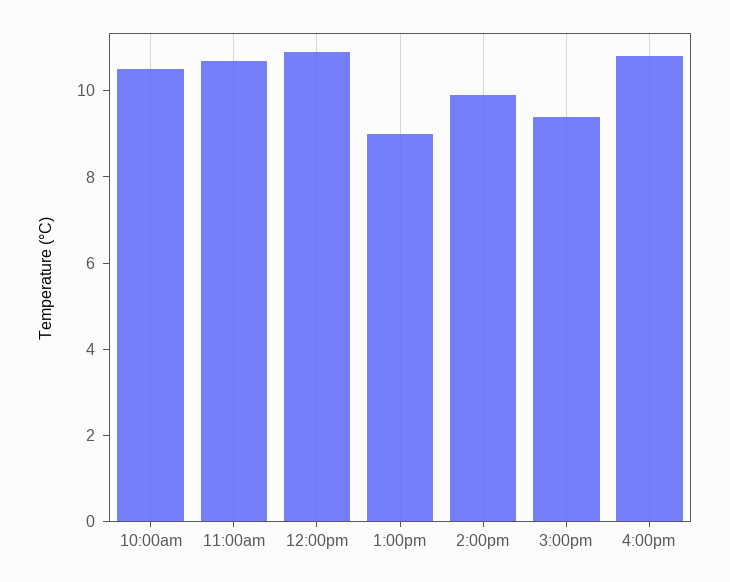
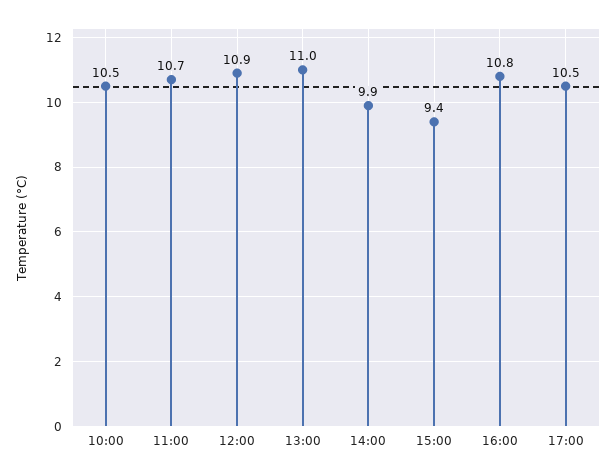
1:00pm: 9 -> 11
17:00: none -> 10.5

